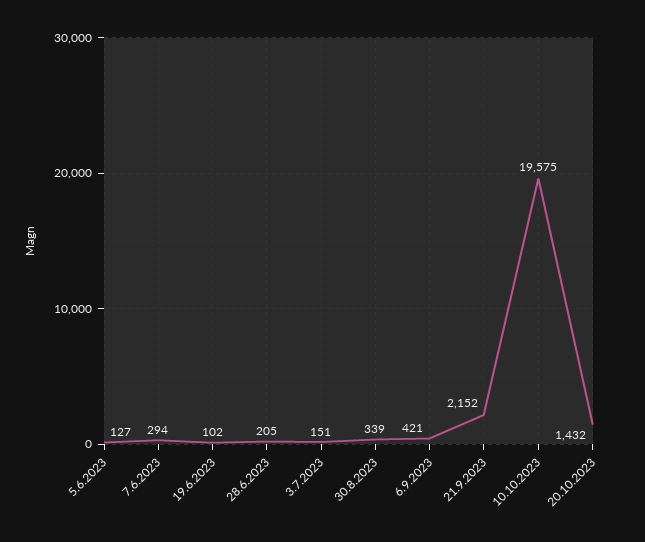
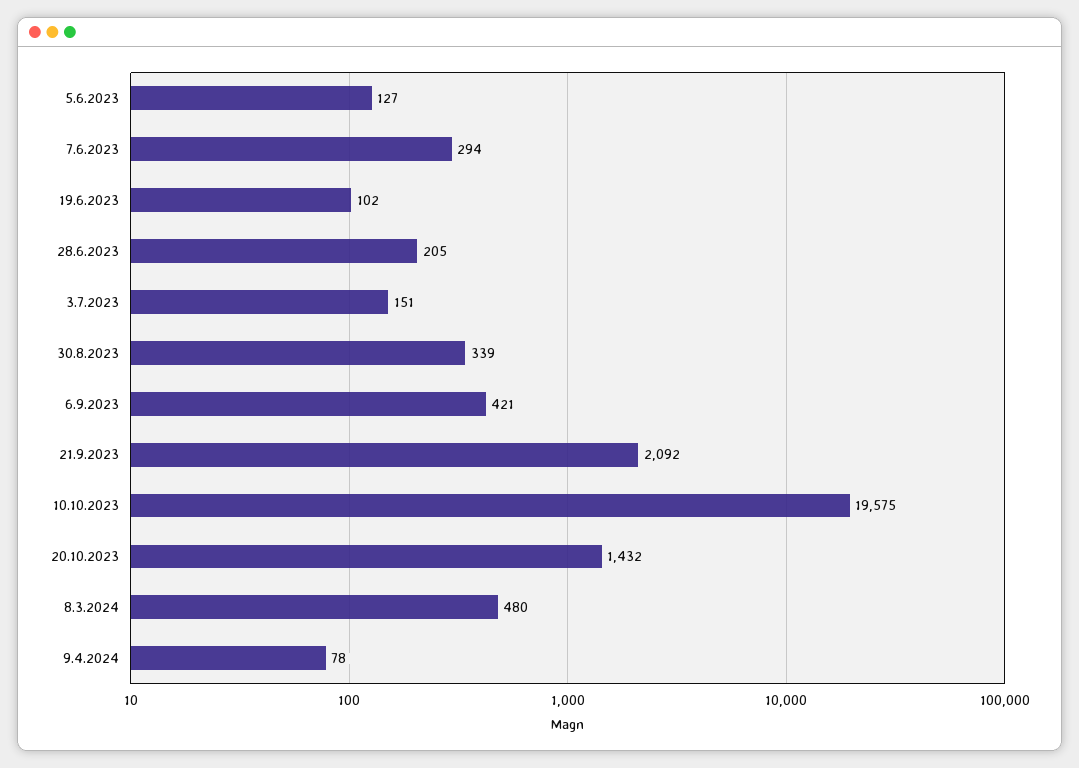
21.9.2023: 2152 -> 2092
8.3.2024: none -> 480
9.4.2024: none -> 78

